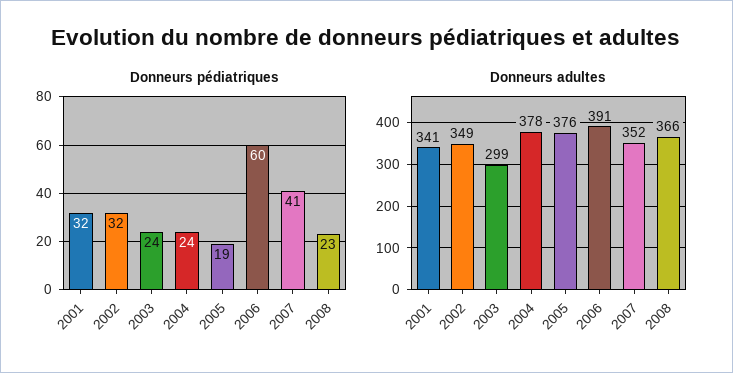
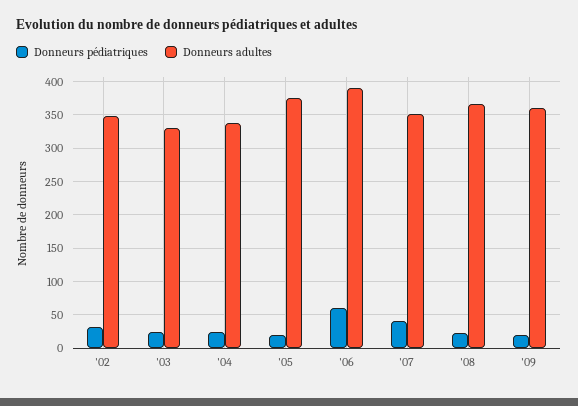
Donneurs pédiatriques, 2001: 32 -> none
Donneurs adultes, 2001: 341 -> none
Donneurs adultes, 2003: 299 -> 330
Donneurs adultes, 2004: 378 -> 340
Donneurs pédiatriques, '09: none -> 20
Donneurs adultes, '09: none -> 360

